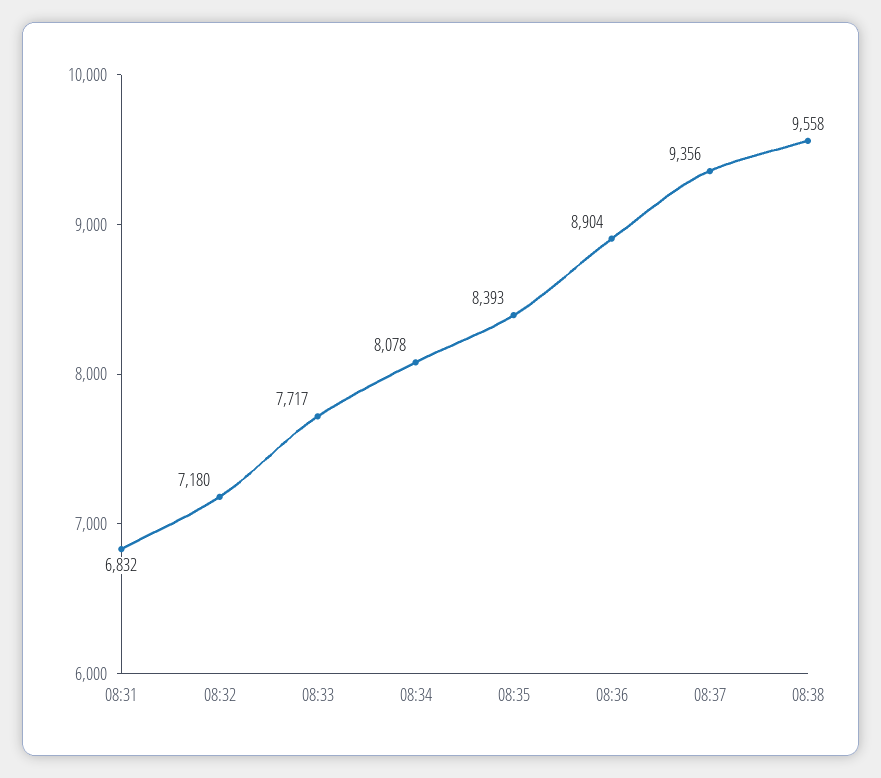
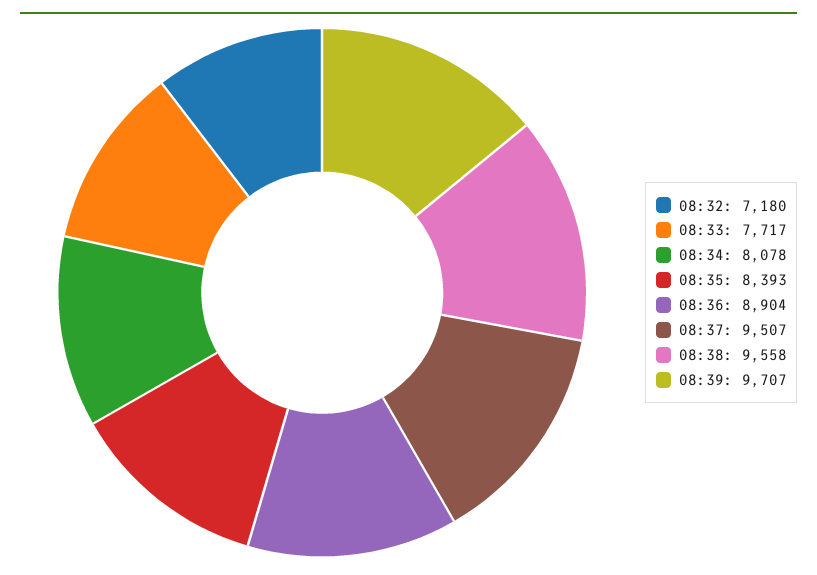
08:31: 6832 -> none
08:37: 9356 -> 9507
08:39: none -> 9707

